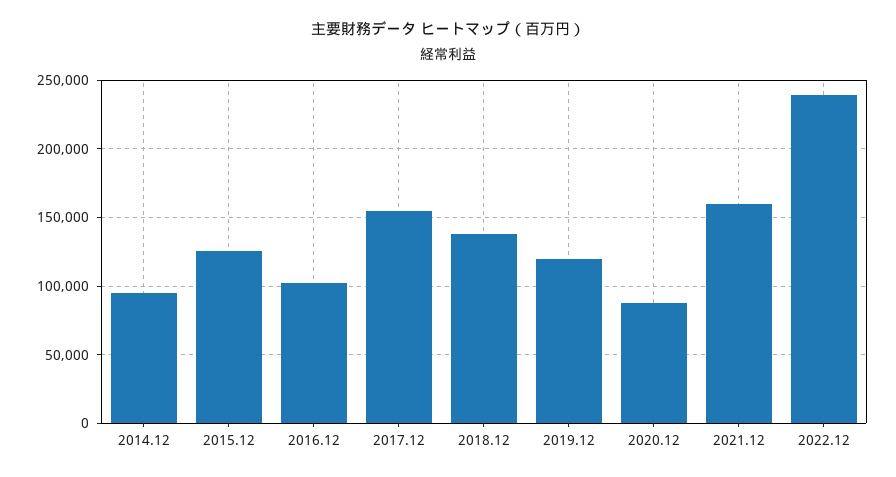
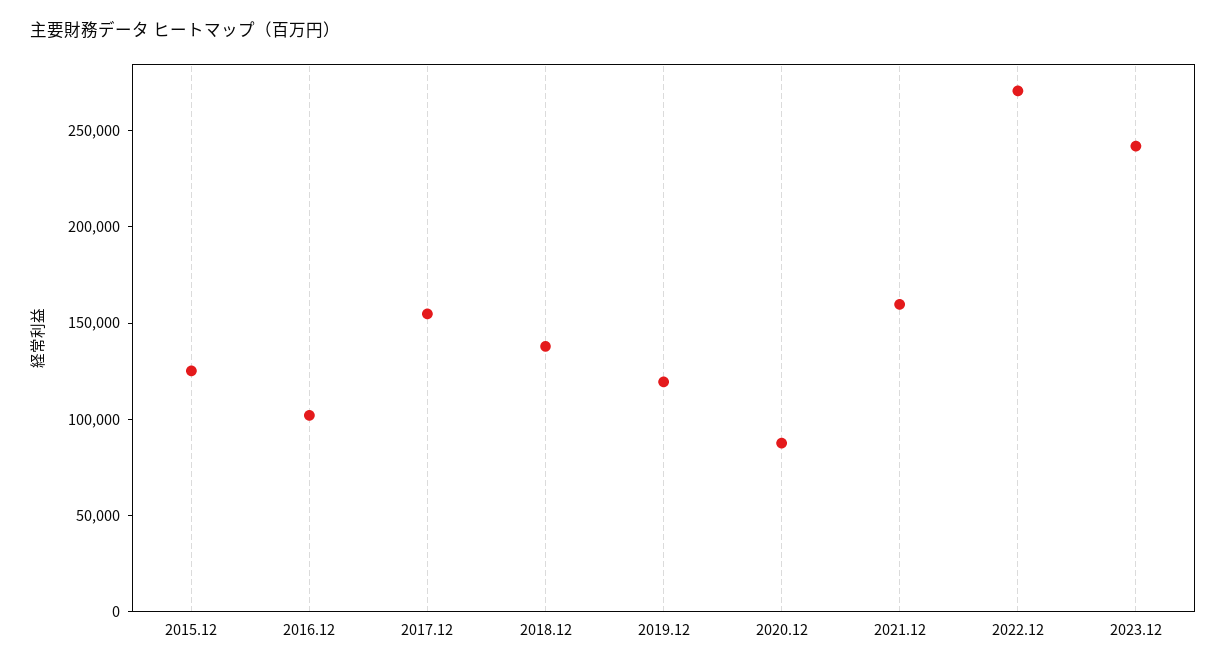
2014.12: 95000 -> none
2022.12: 240000 -> 270000
2023.12: none -> 240000

